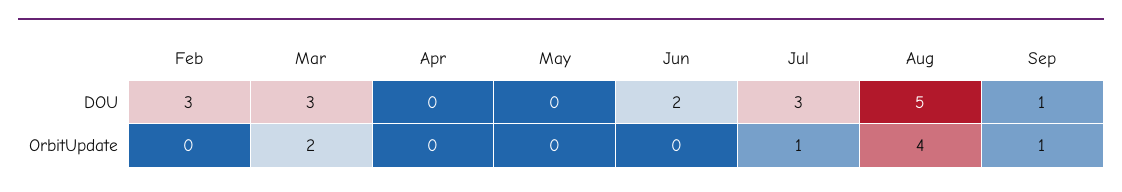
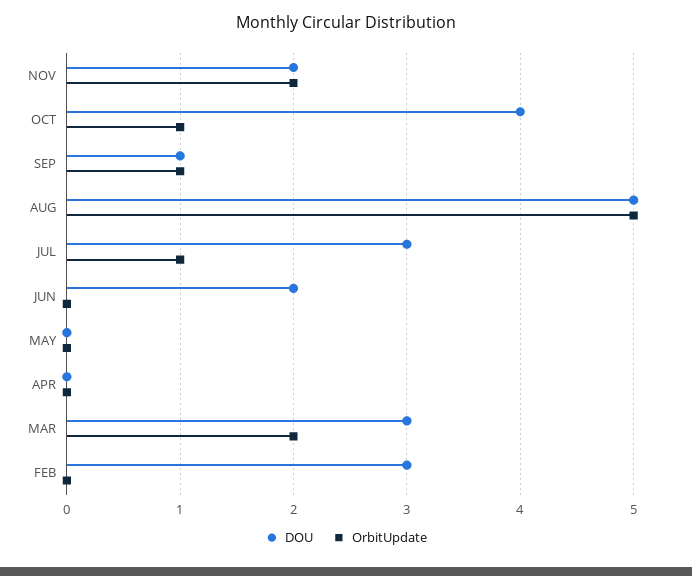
OrbitUpdate, Aug: 4 -> 5
DOU, NOV: none -> 2
OrbitUpdate, NOV: none -> 2
DOU, OCT: none -> 4
OrbitUpdate, OCT: none -> 1

